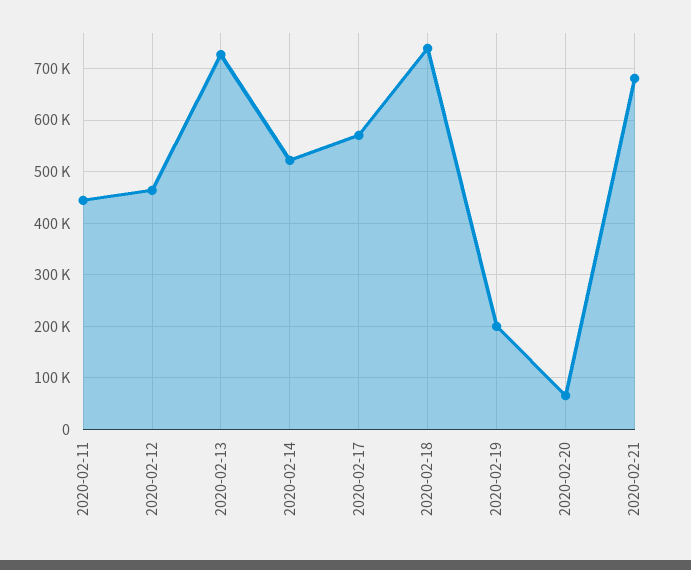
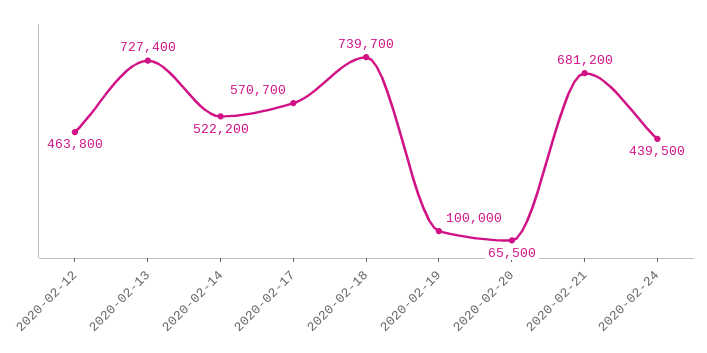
2020-02-11: 440000 -> none
2020-02-19: 200000 -> 100000
2020-02-24: none -> 439500

